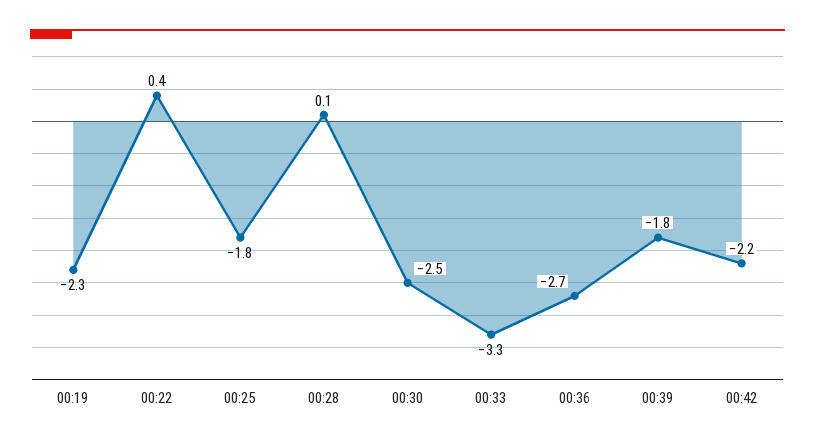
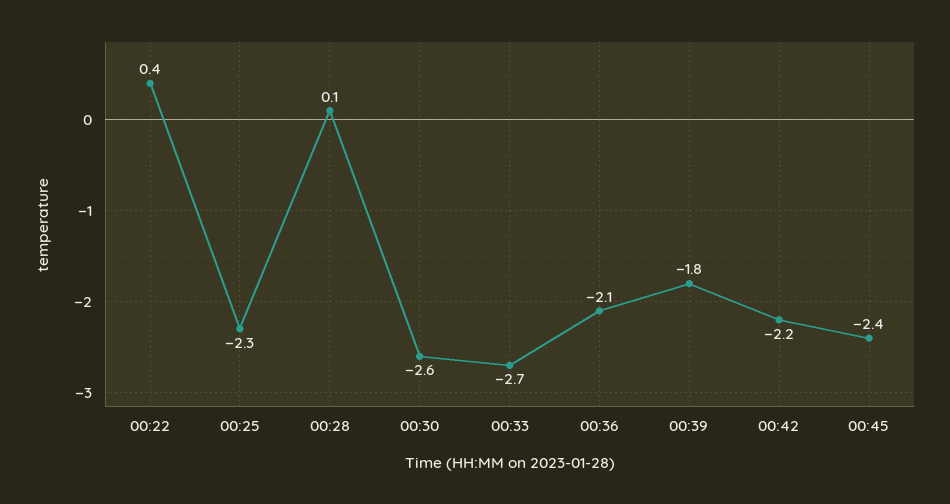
00:19: -2.3 -> none
00:25: -1.8 -> -2.3
00:30: -2.5 -> -2.6
00:33: -3.3 -> -2.7
00:36: -2.7 -> -2.1
00:45: none -> -2.4

